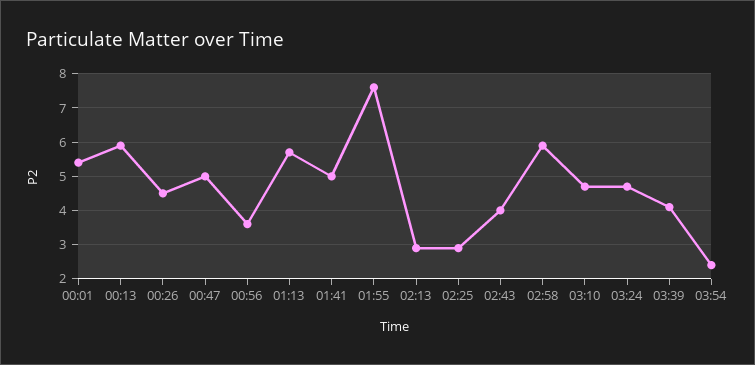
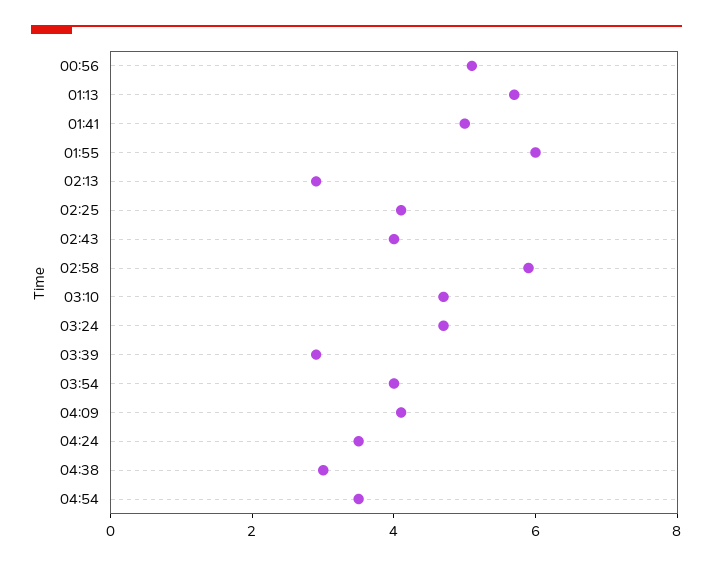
00:01: 5.5 -> none
00:13: 6 -> none
00:26: 4.5 -> none
00:47: 5 -> none
00:56: 3.5 -> 5
01:55: 7.5 -> 6
02:25: 3 -> 4
03:39: 4 -> 3
03:54: 2.5 -> 4
04:09: none -> 4
04:24: none -> 3.5
04:38: none -> 3
04:54: none -> 3.5

